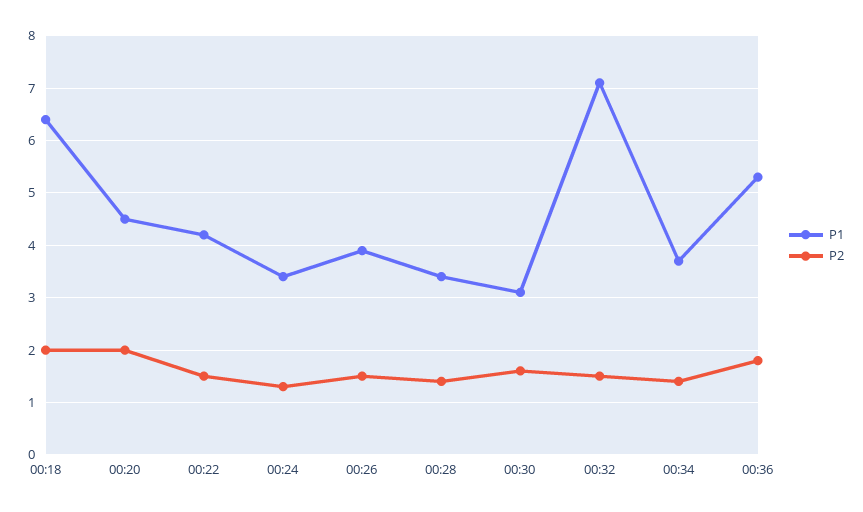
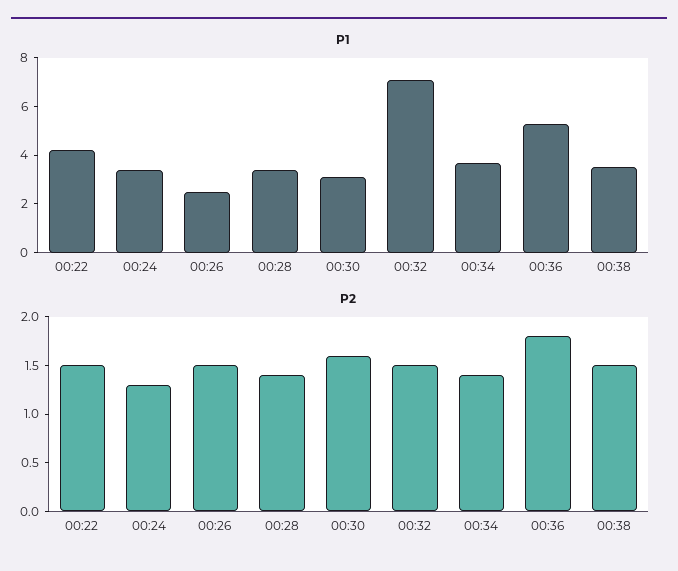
P1, 00:18: 6.5 -> none
P2, 00:18: 2 -> none
P1, 00:20: 4.5 -> none
P2, 00:20: 2 -> none
P1, 00:26: 4 -> 2.5
P1, 00:38: none -> 3.5
P2, 00:38: none -> 1.5

